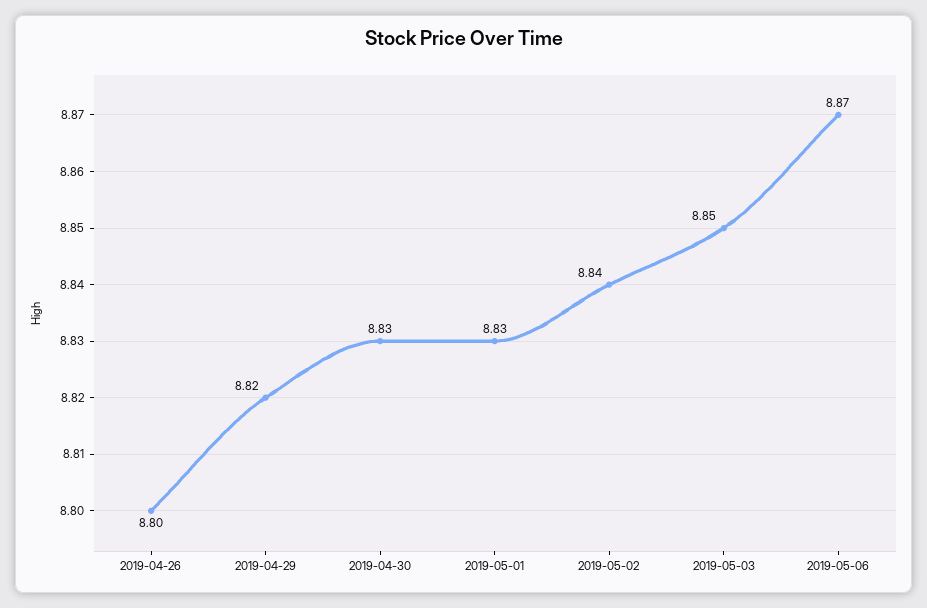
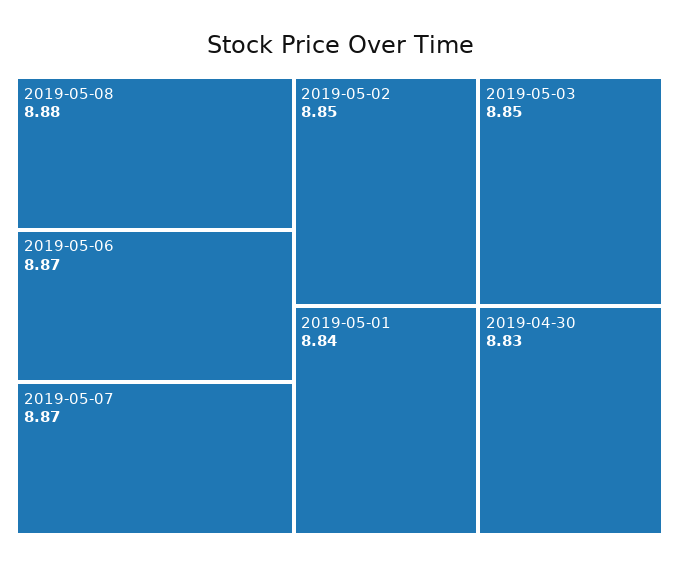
2019-04-26: 8.8 -> none
2019-04-29: 8.82 -> none
2019-05-01: 8.83 -> 8.84
2019-05-02: 8.84 -> 8.85
2019-05-08: none -> 8.88
2019-05-07: none -> 8.87

